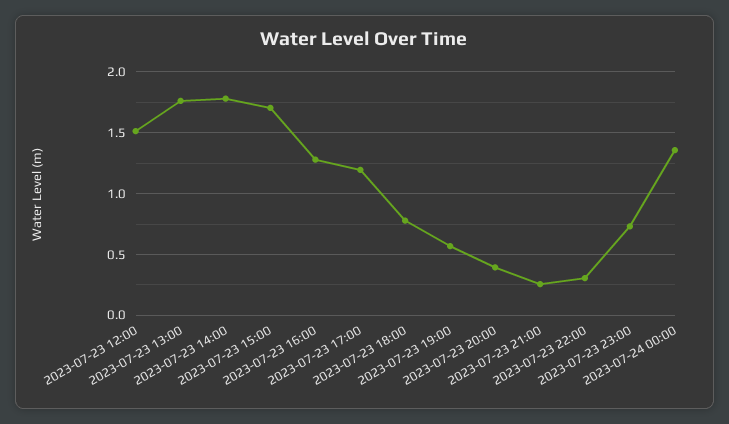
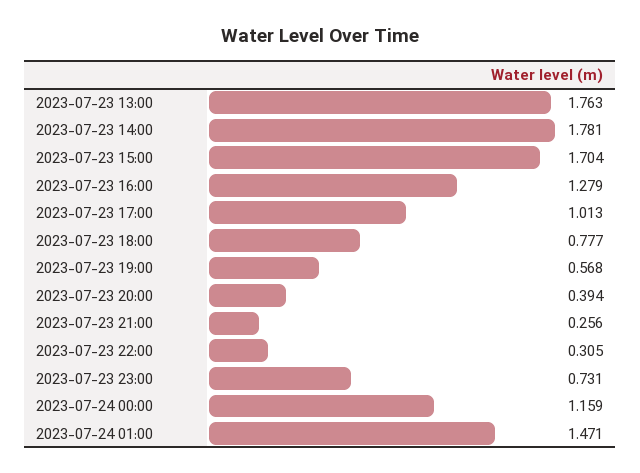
2023-07-23 12:00: 1.5 -> none
2023-07-23 17:00: 1.2 -> 1.013
2023-07-24 00:00: 1.35 -> 1.159
2023-07-24 01:00: none -> 1.471

